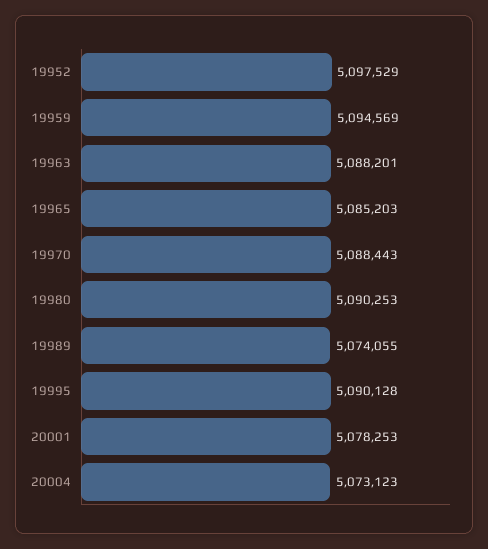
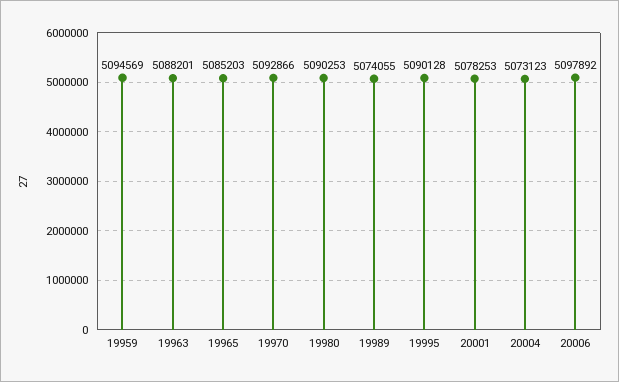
19952: 5097529 -> none
19970: 5088443 -> 5092866
20006: none -> 5097892

